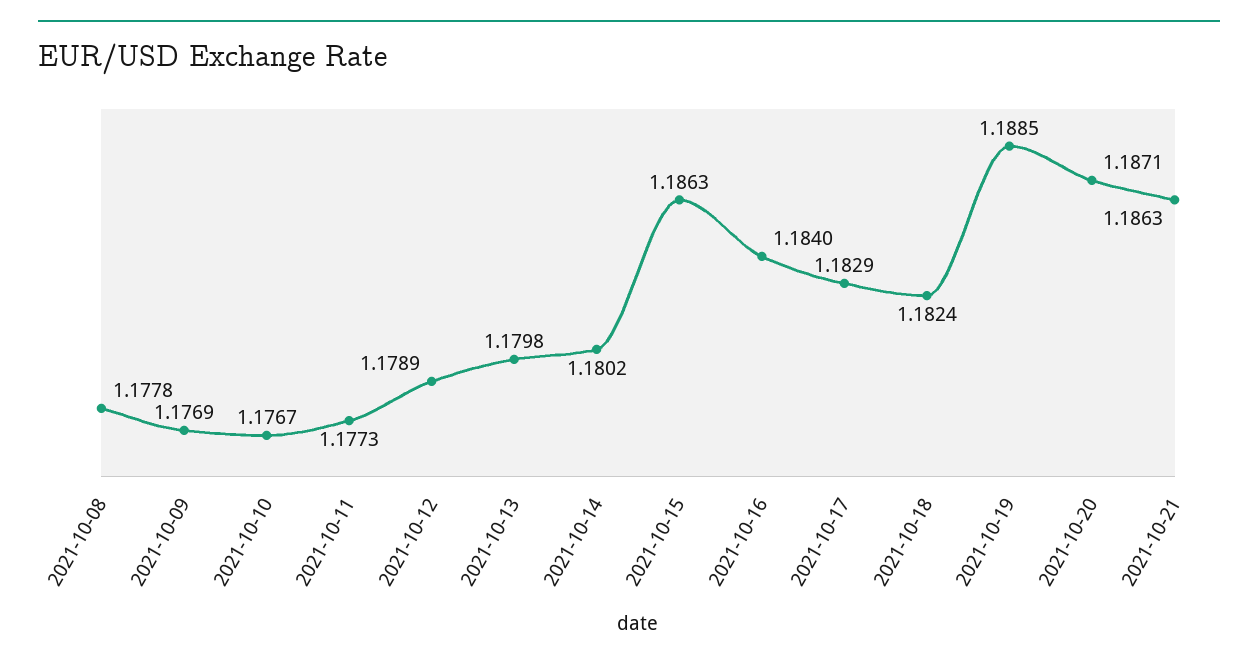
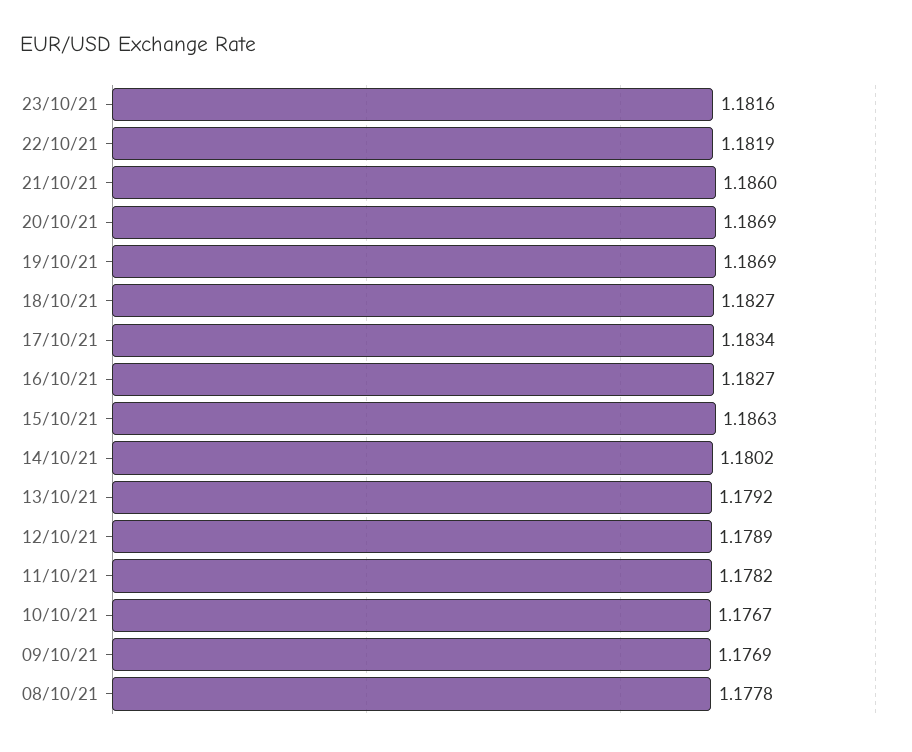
2021-10-11: 1.1773 -> 1.1782
2021-10-13: 1.1798 -> 1.1792
2021-10-16: 1.184 -> 1.1827
2021-10-17: 1.1829 -> 1.1834
2021-10-18: 1.1824 -> 1.1827
2021-10-19: 1.1885 -> 1.1869
2021-10-20: 1.1871 -> 1.1869
2021-10-21: 1.1863 -> 1.186
23/10/21: none -> 1.1816
22/10/21: none -> 1.1819

